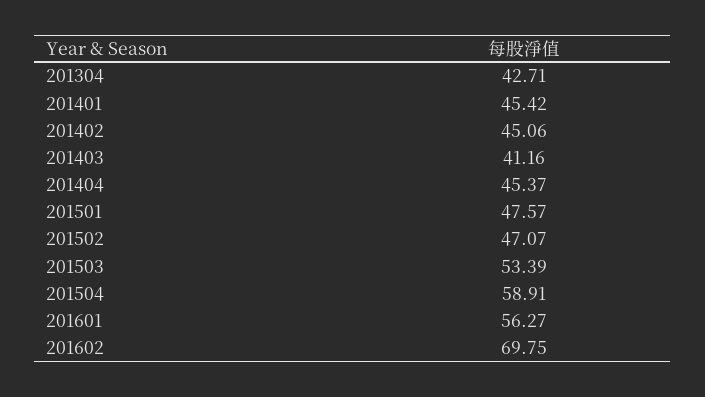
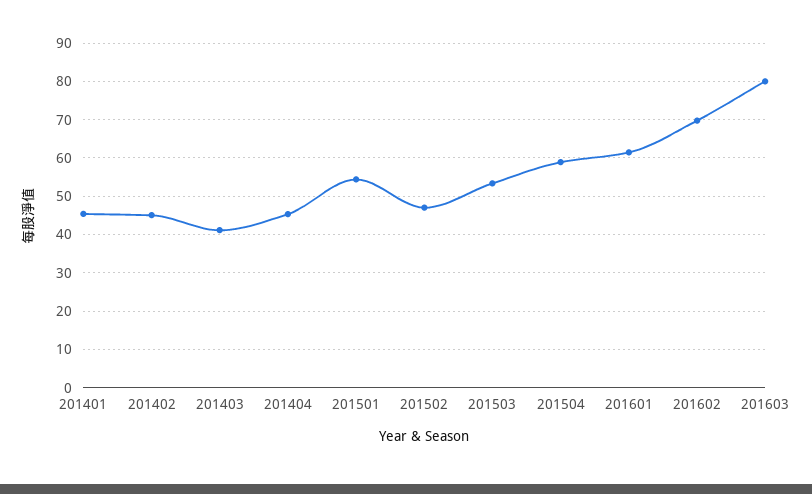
201304: 42.71 -> none
201501: 47.57 -> 54
201601: 56.27 -> 62
201603: none -> 80

